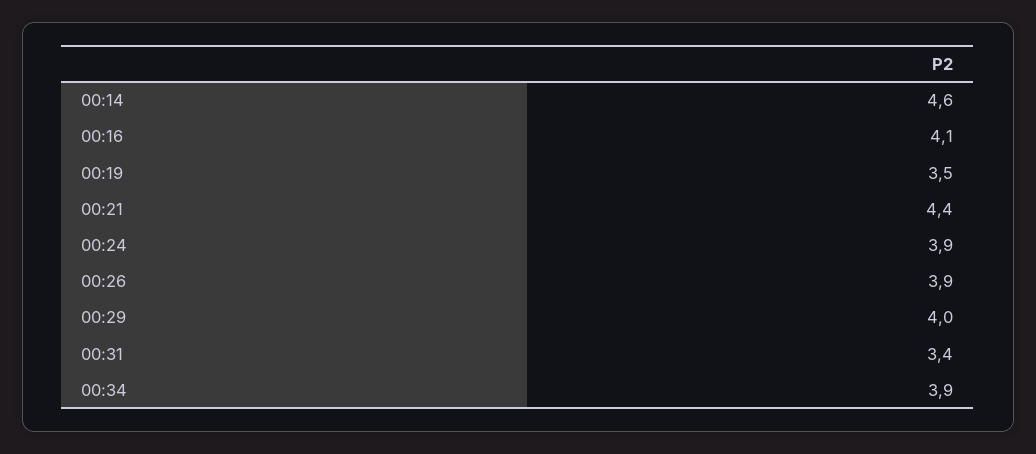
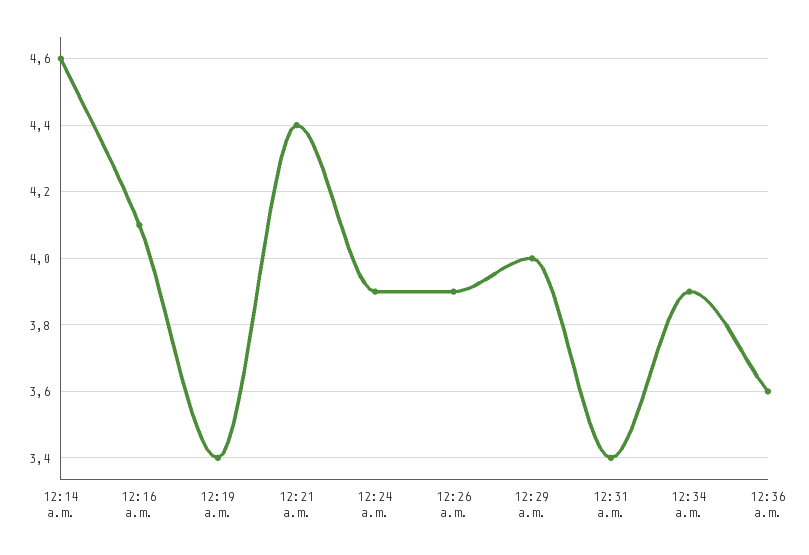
00:19: 3.5 -> 3.4
12:36 a.m.: none -> 3.6

